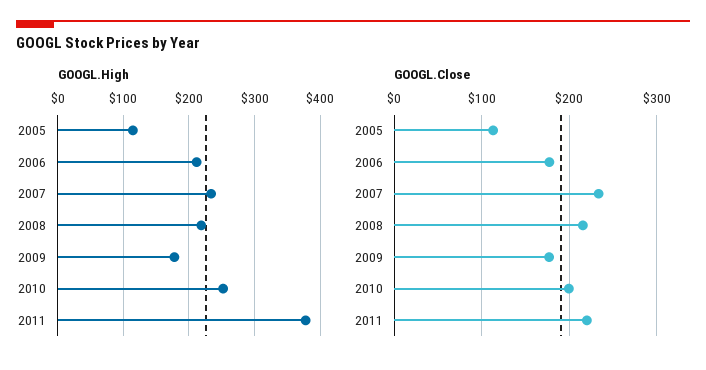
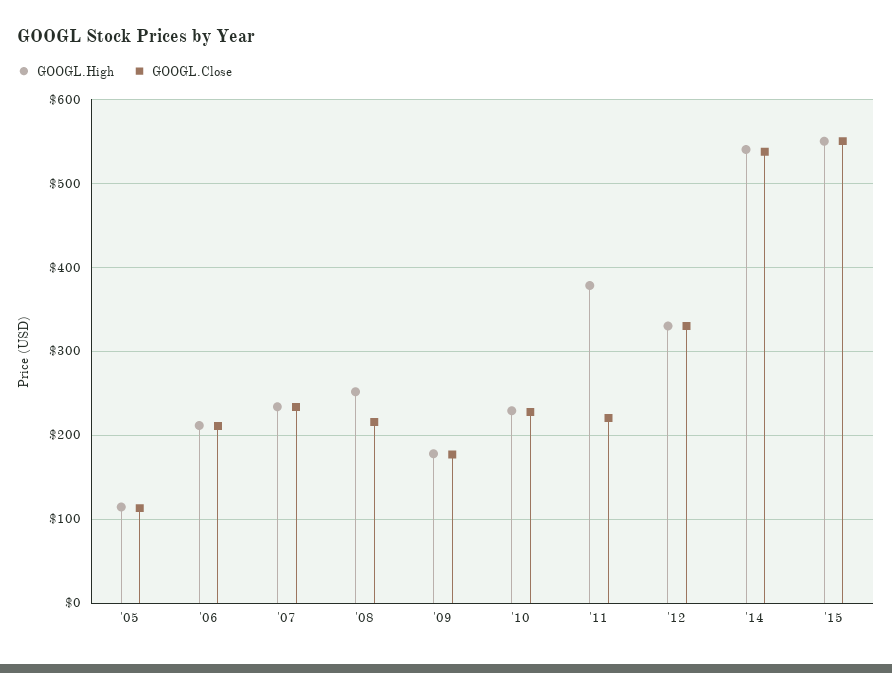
GOOGL.High, 2008: 220 -> 250
GOOGL.High, 2010: 250 -> 230
GOOGL.Close, 2006: 180 -> 210
GOOGL.Close, 2010: 200 -> 230
GOOGL.High, '12: none -> 330
GOOGL.Close, '12: none -> 330
GOOGL.High, '14: none -> 540
GOOGL.Close, '14: none -> 540
GOOGL.High, '15: none -> 550
GOOGL.Close, '15: none -> 550

